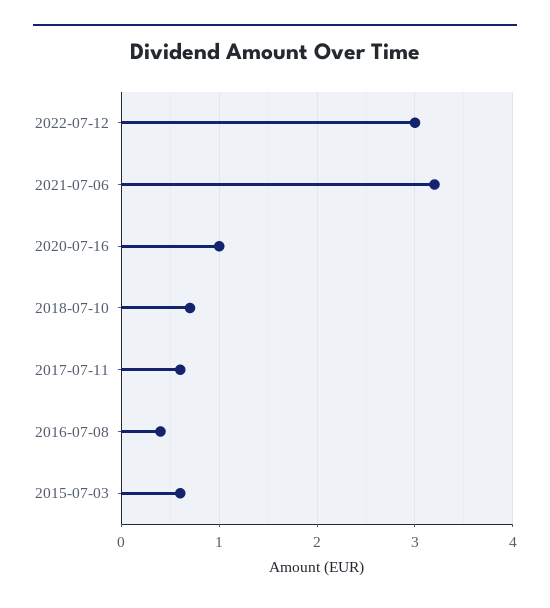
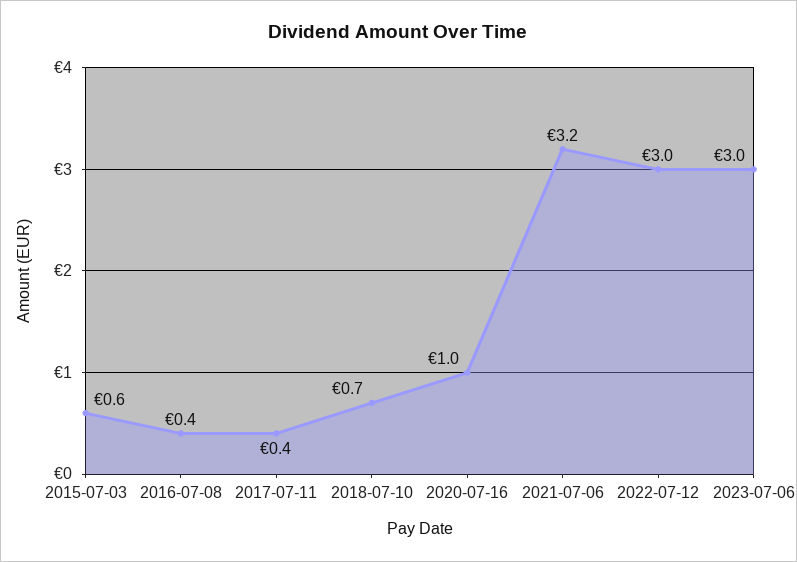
2017-07-11: 0.6 -> 0.4
2023-07-06: none -> 3

